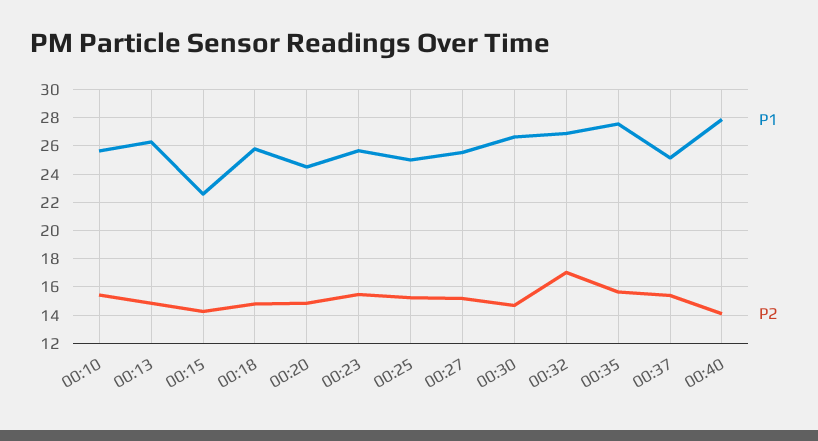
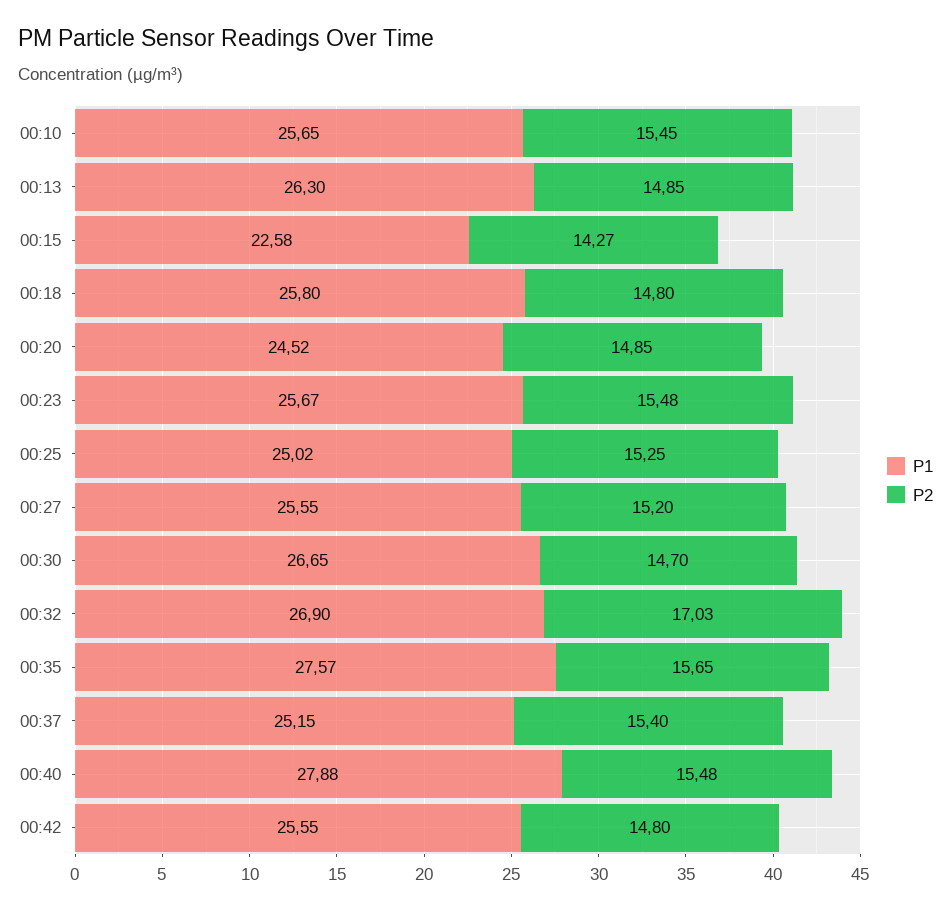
P2, 00:40: 14 -> 15.48
P1, 00:42: none -> 25.55
P2, 00:42: none -> 14.8

